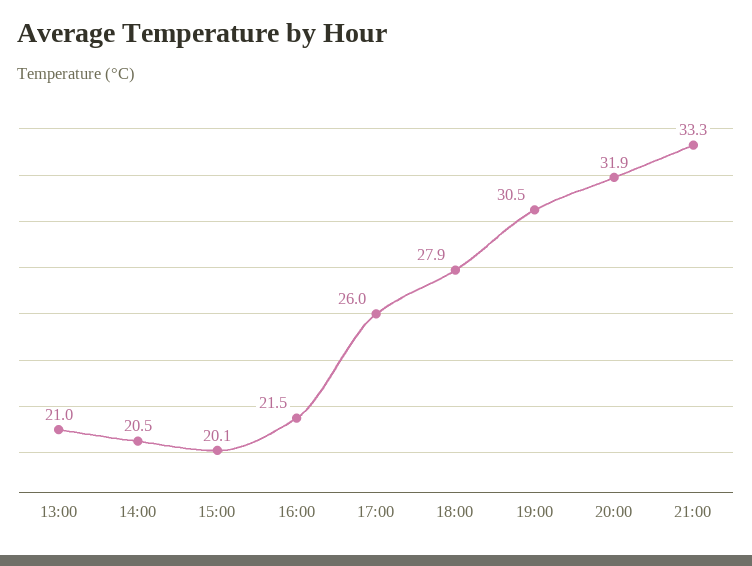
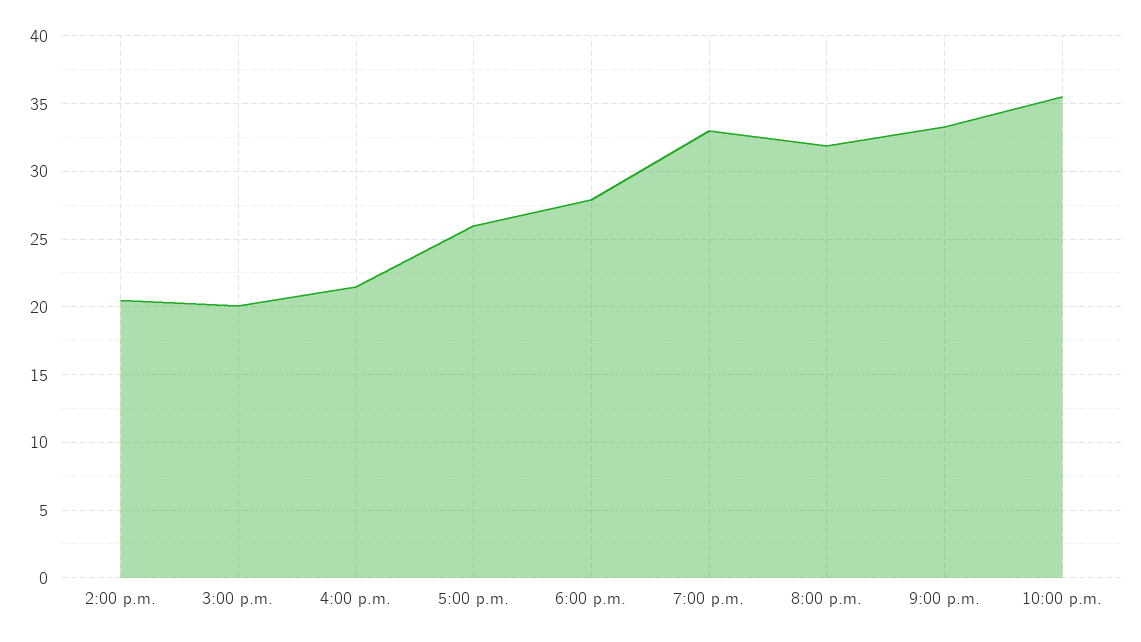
13:00: 21 -> none
19:00: 30.5 -> 33
10:00 p.m.: none -> 35.5

